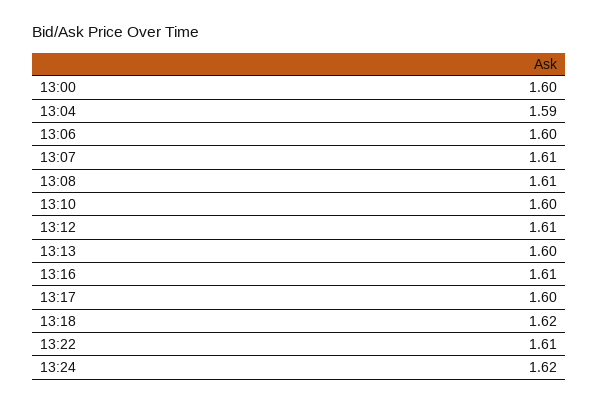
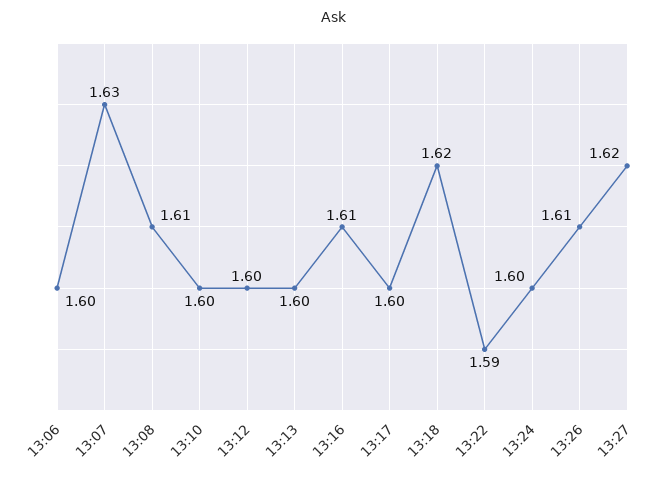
13:00: 1.6 -> none
13:04: 1.59 -> none
13:07: 1.61 -> 1.63
13:12: 1.61 -> 1.6
13:22: 1.61 -> 1.59
13:24: 1.62 -> 1.6
13:26: none -> 1.61
13:27: none -> 1.62

